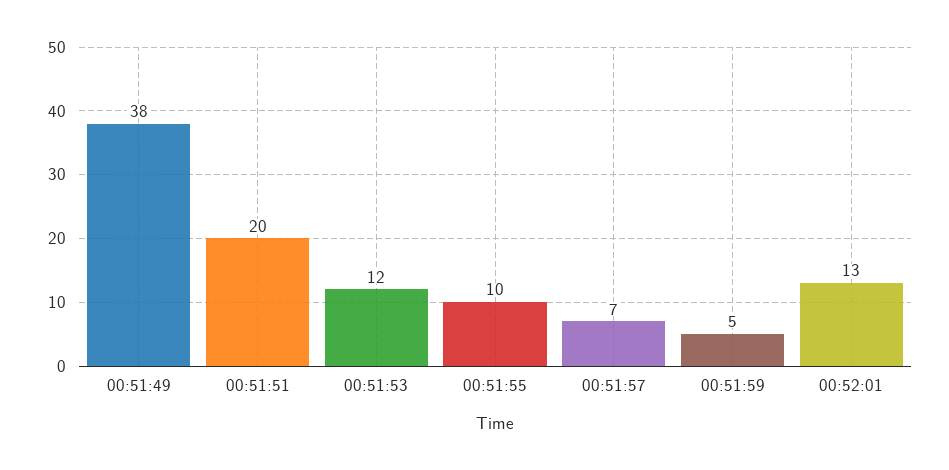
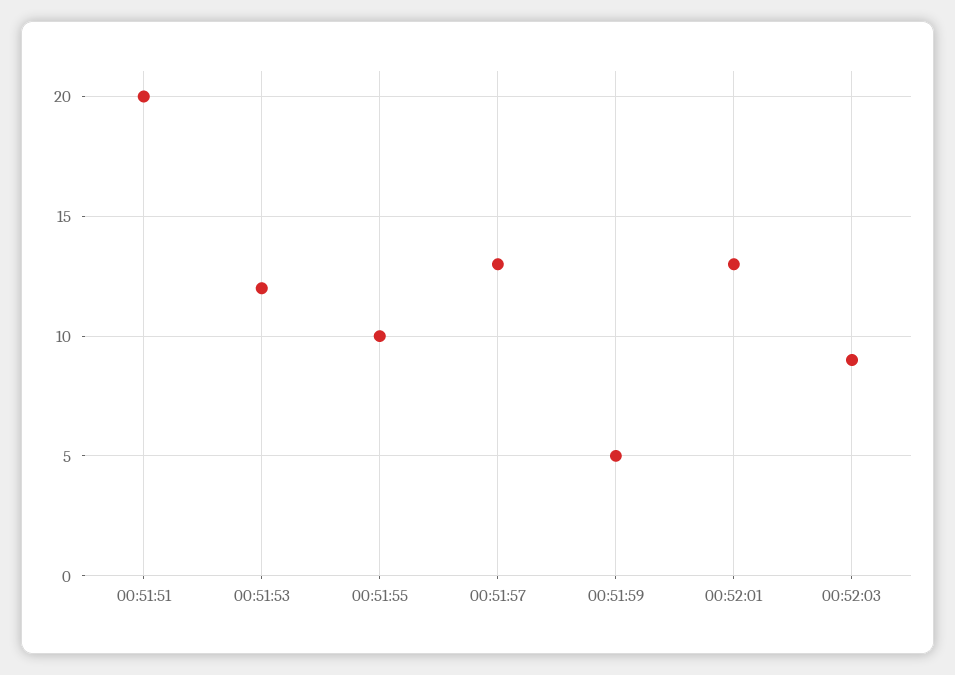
00:51:49: 38 -> none
00:51:57: 7 -> 13
00:52:03: none -> 9

